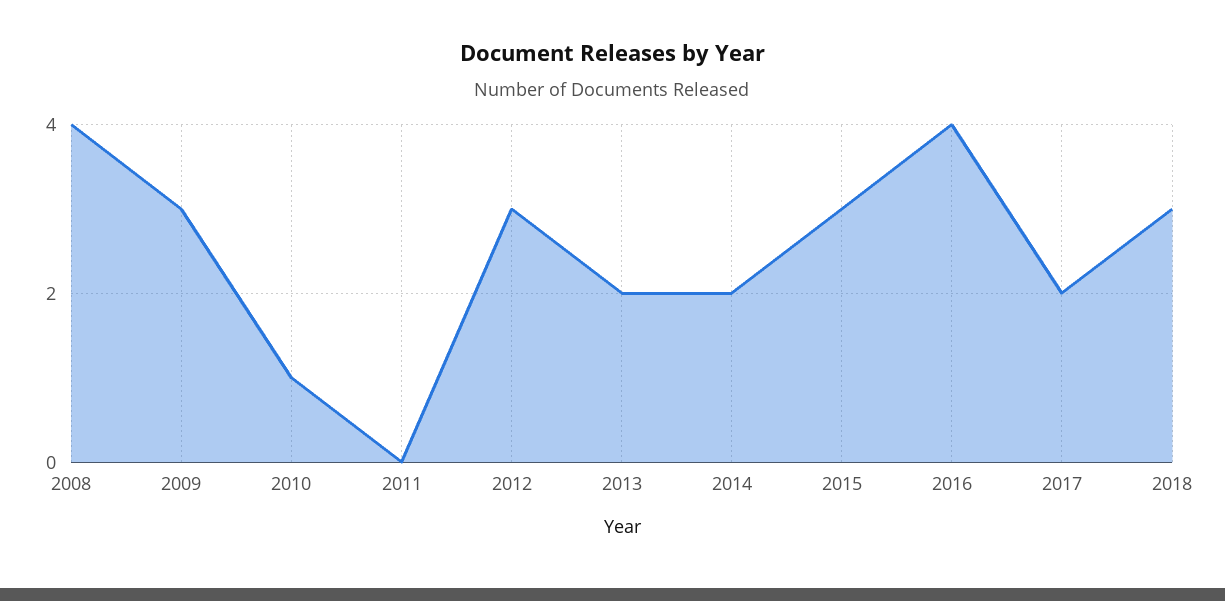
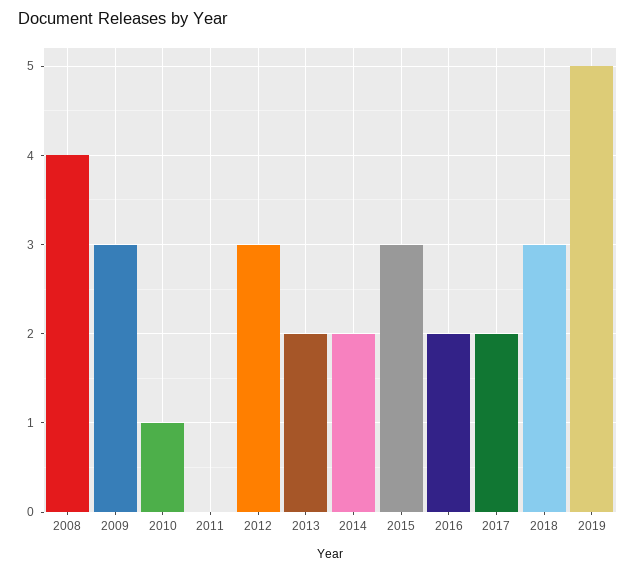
2016: 4 -> 2
2019: none -> 5

